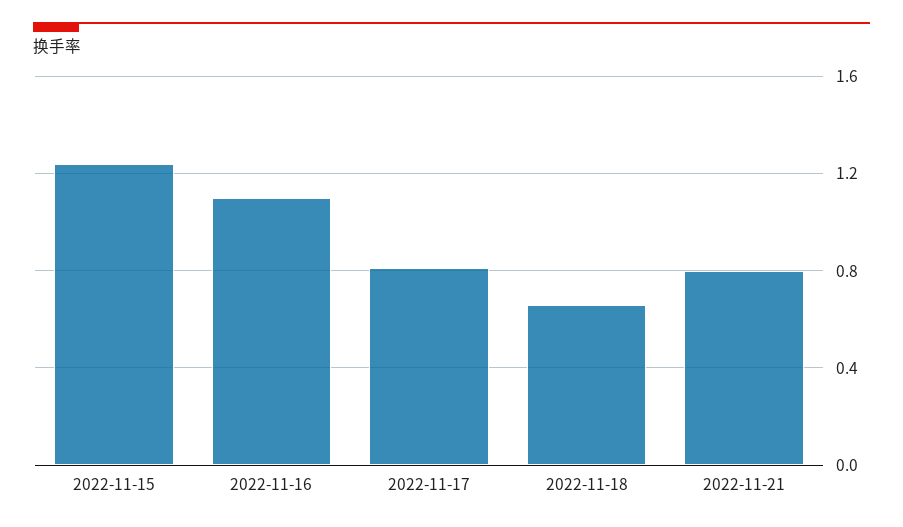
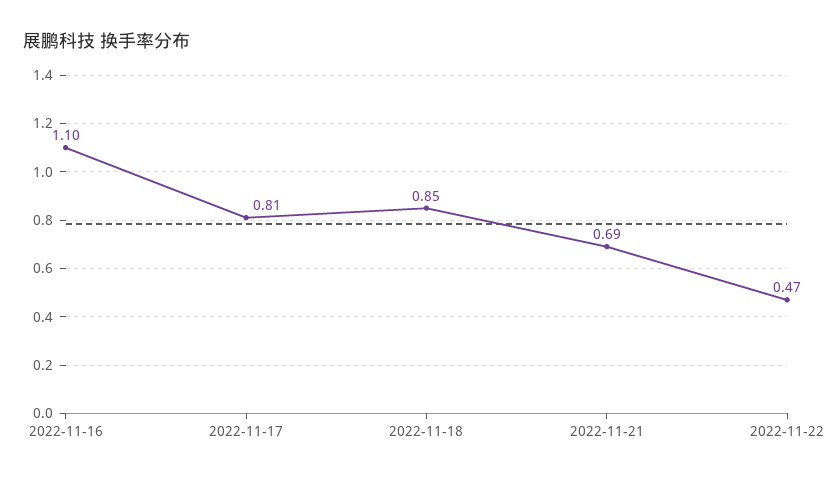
2022-11-15: 1.25 -> none
2022-11-18: 0.65 -> 0.85
2022-11-21: 0.8 -> 0.69
2022-11-22: none -> 0.47

